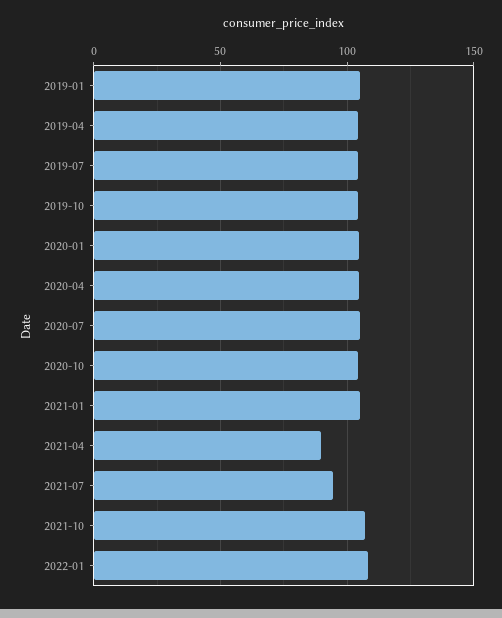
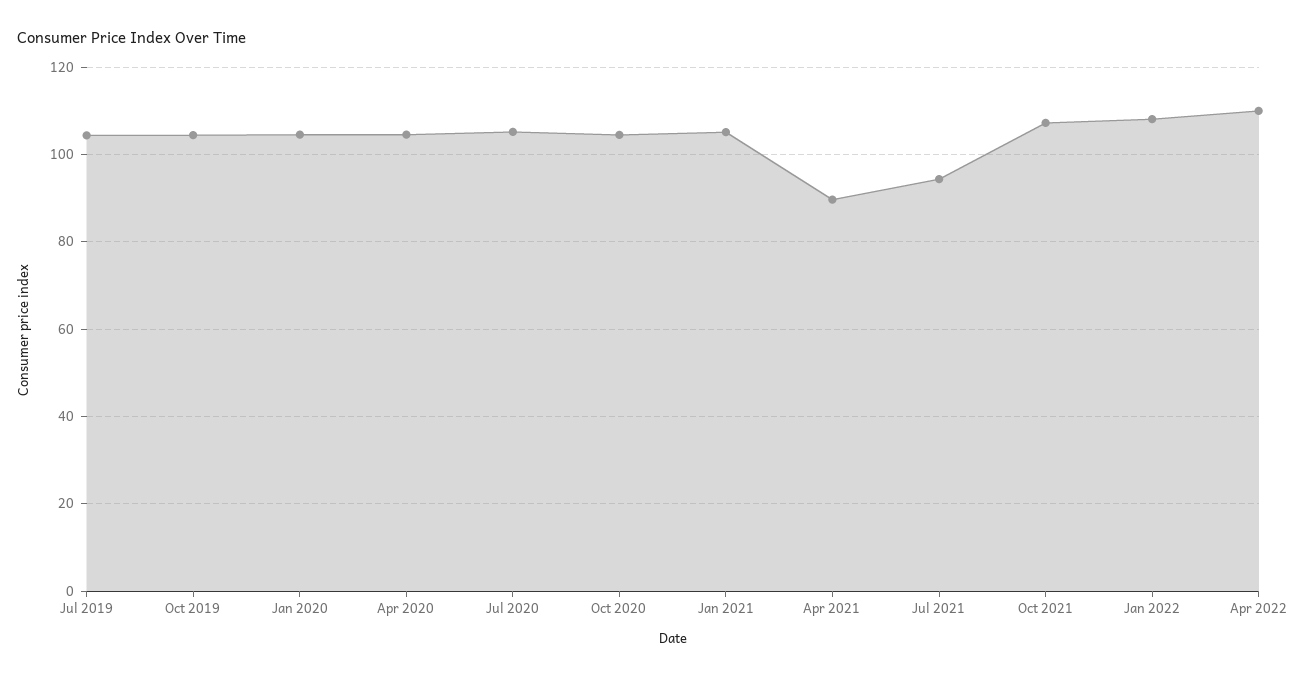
2019-01: 105 -> none
2019-04: 105 -> none
Apr 2022: none -> 110

